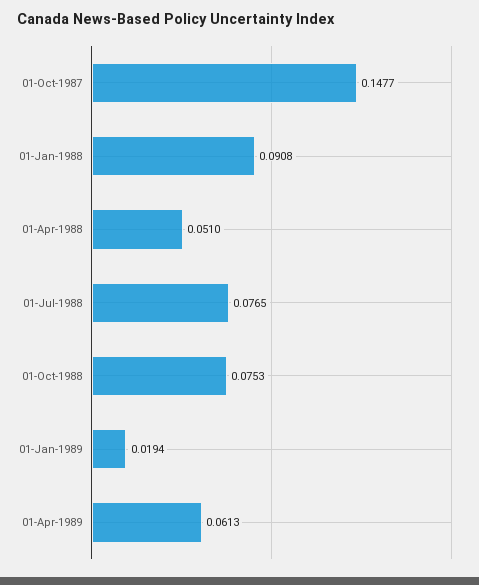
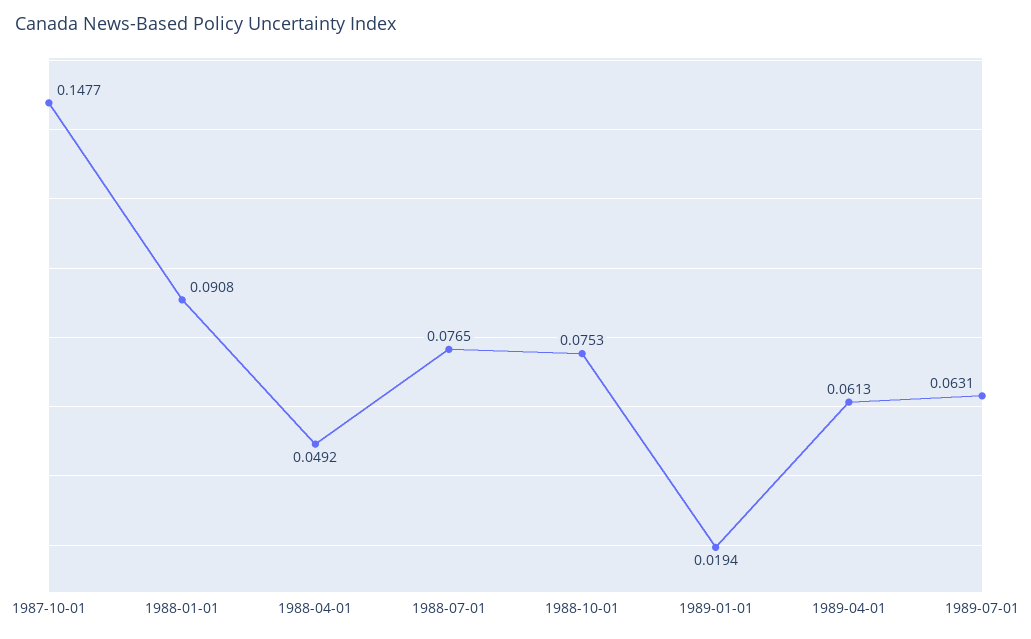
01-Apr-1988: 0.051 -> 0.0492
1989-07-01: none -> 0.0631

